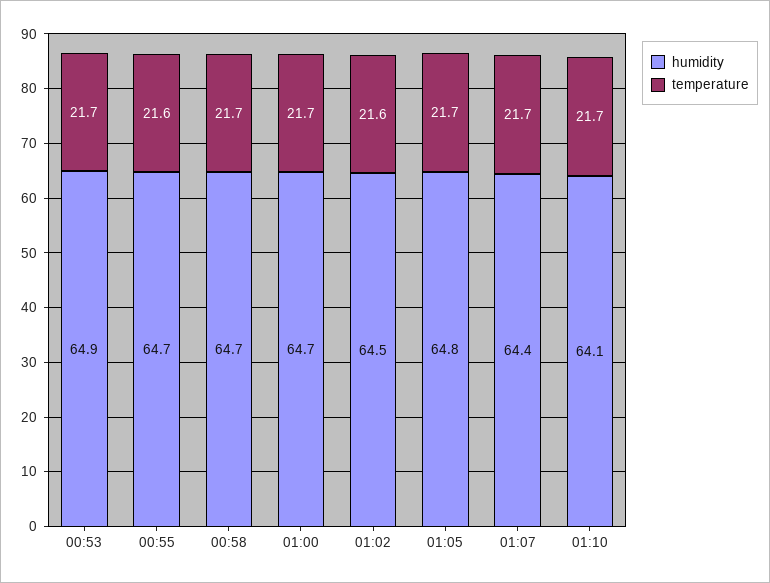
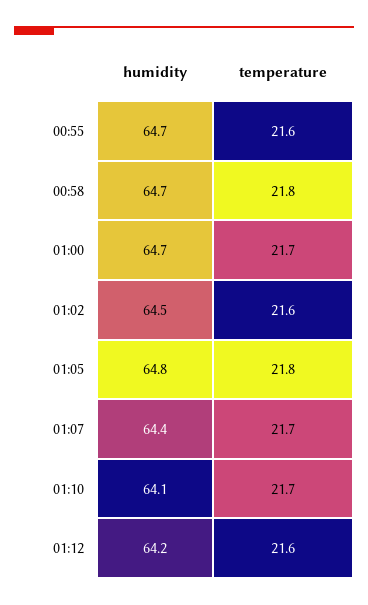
humidity, 00:53: 64.9 -> none
temperature, 00:53: 21.7 -> none
temperature, 00:58: 21.7 -> 21.8
temperature, 01:05: 21.7 -> 21.8
humidity, 01:12: none -> 64.2
temperature, 01:12: none -> 21.6

